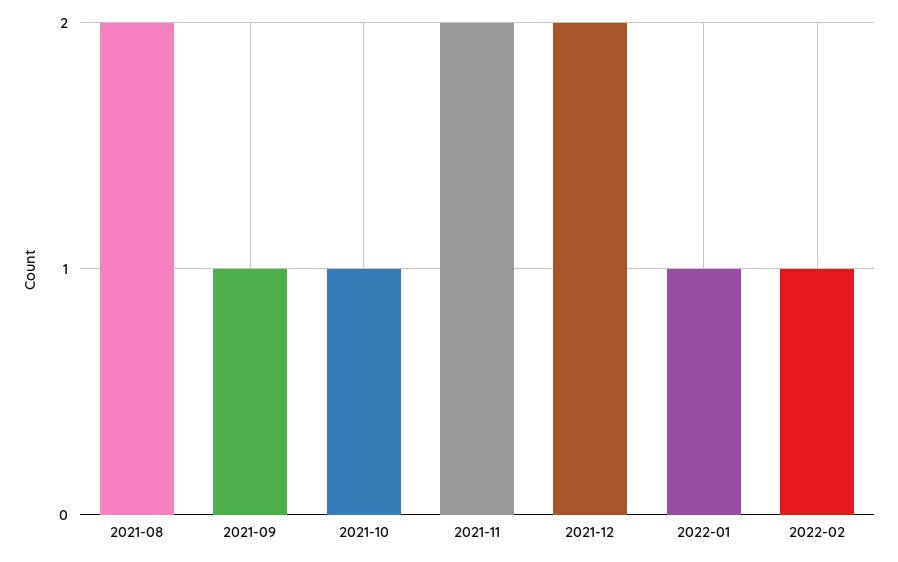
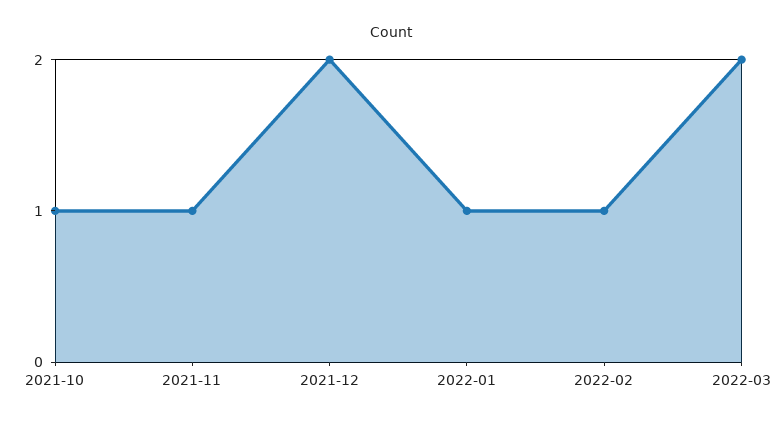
2021-08: 2 -> none
2021-09: 1 -> none
2021-11: 2 -> 1
2022-03: none -> 2

